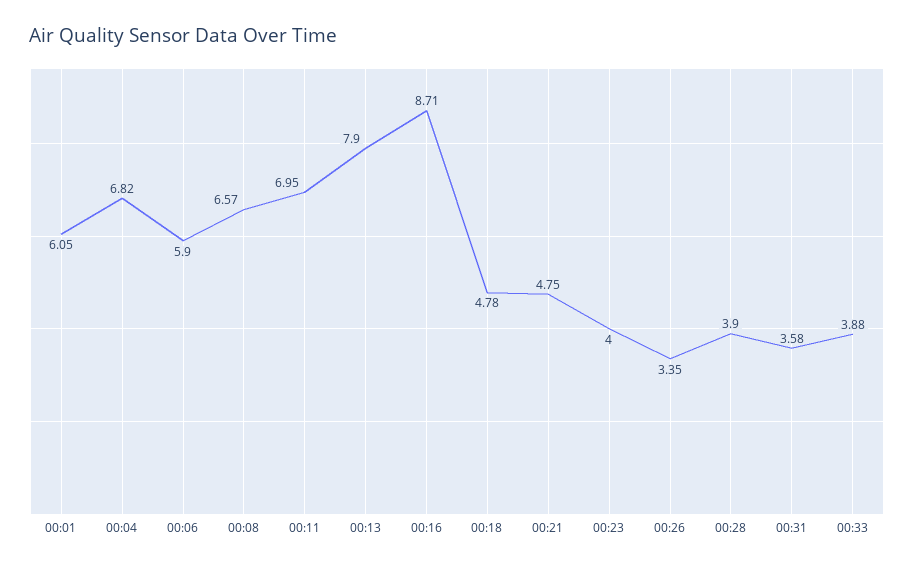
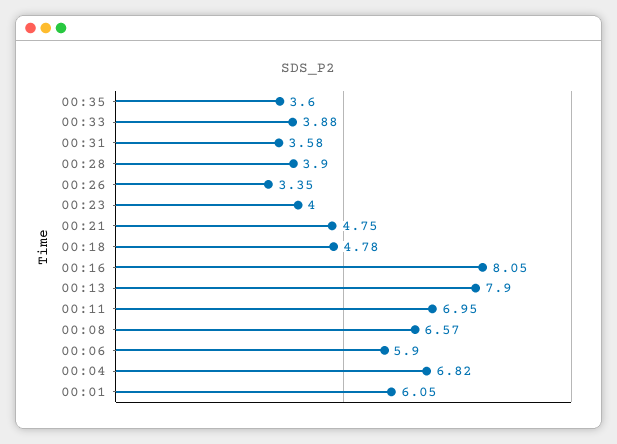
00:16: 8.71 -> 8.05
00:35: none -> 3.6

